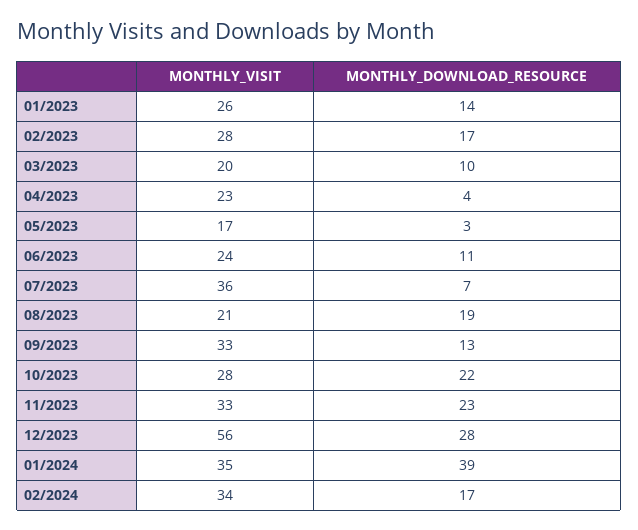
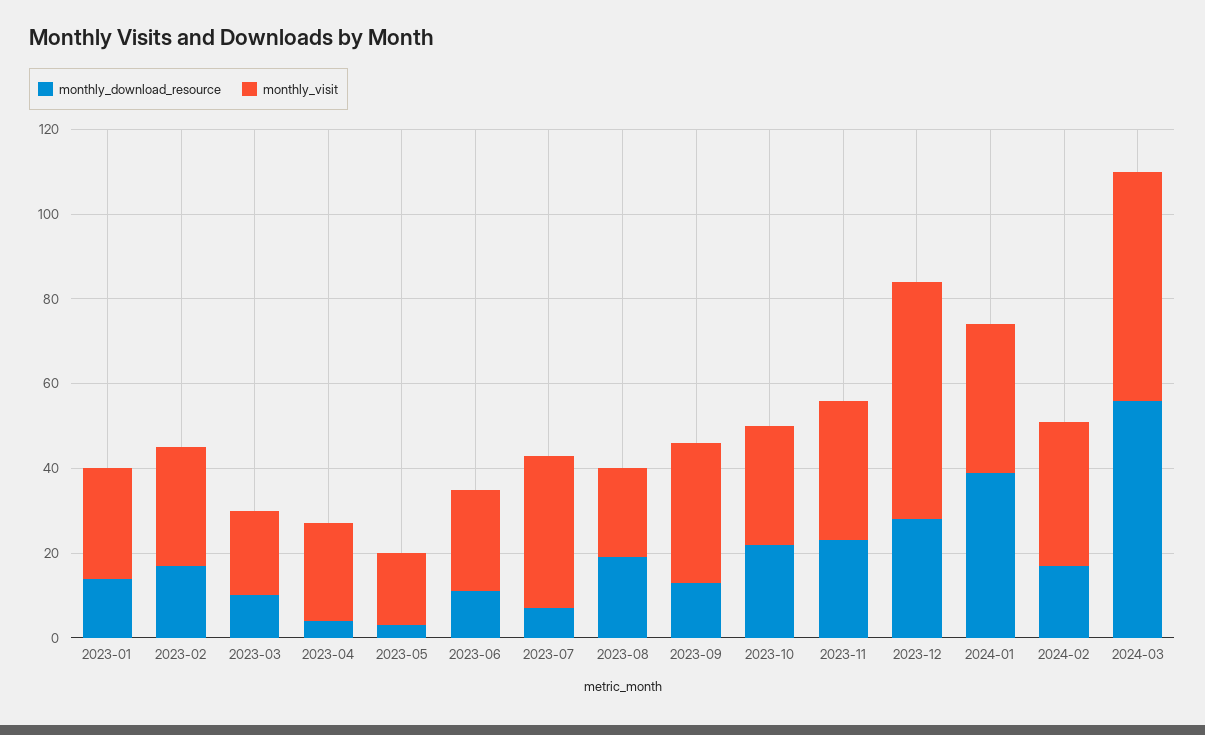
MONTHLY_DOWNLOAD_RESOURCE, 2024-03: none -> 55
MONTHLY_VISIT, 2024-03: none -> 55

